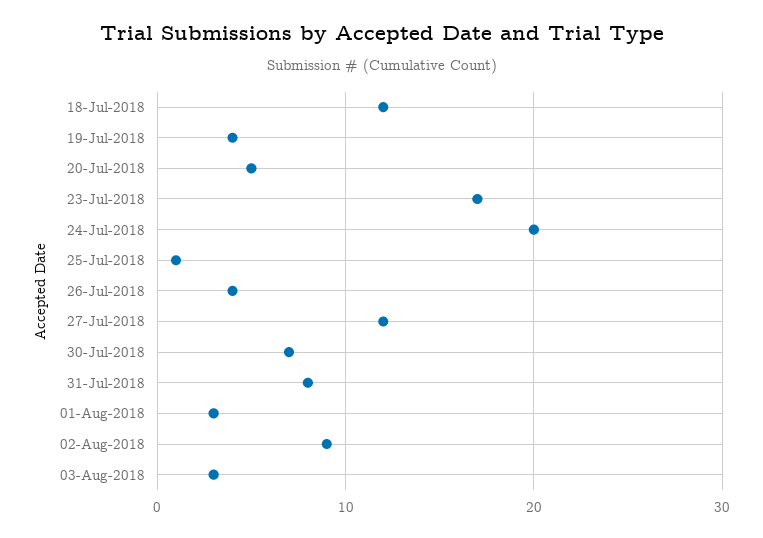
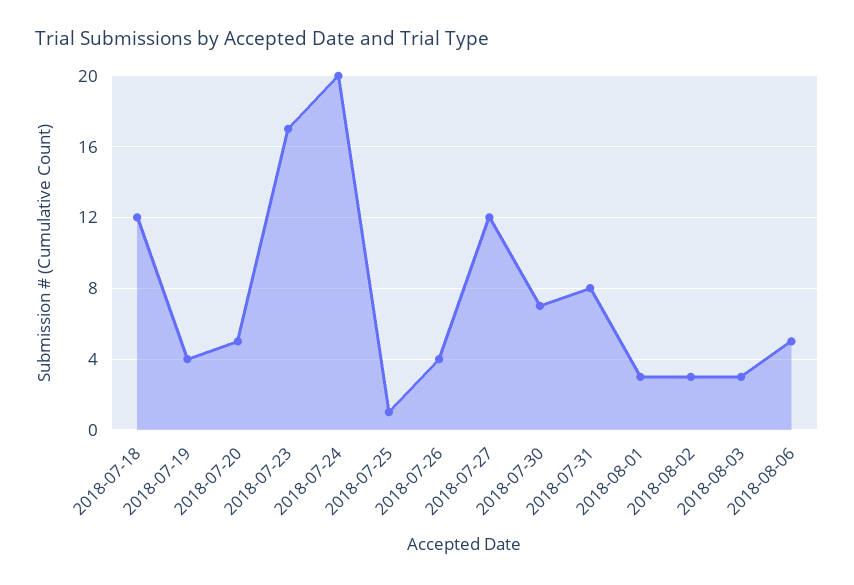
02-Aug-2018: 9 -> 3
2018-08-06: none -> 5

